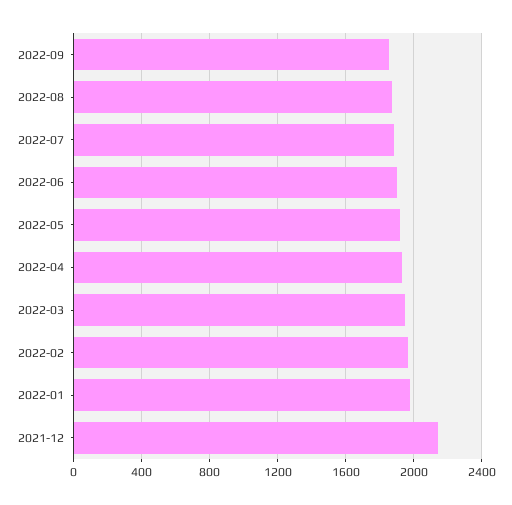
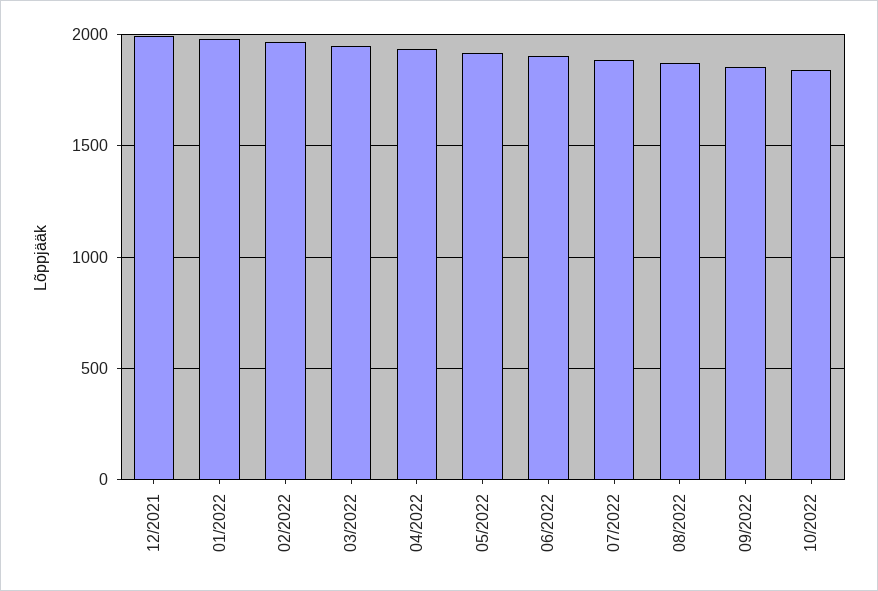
2021-12: 2150 -> 2000
10/2022: none -> 1850

